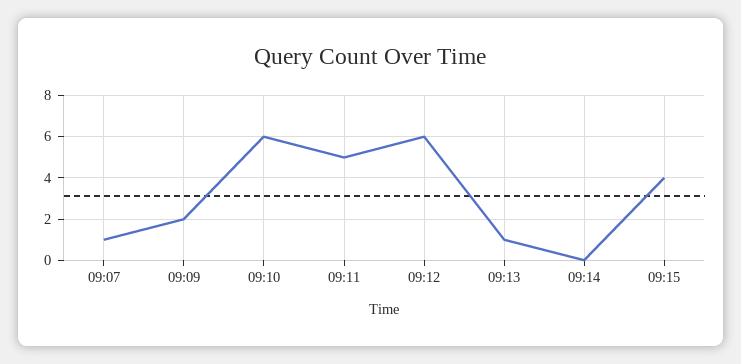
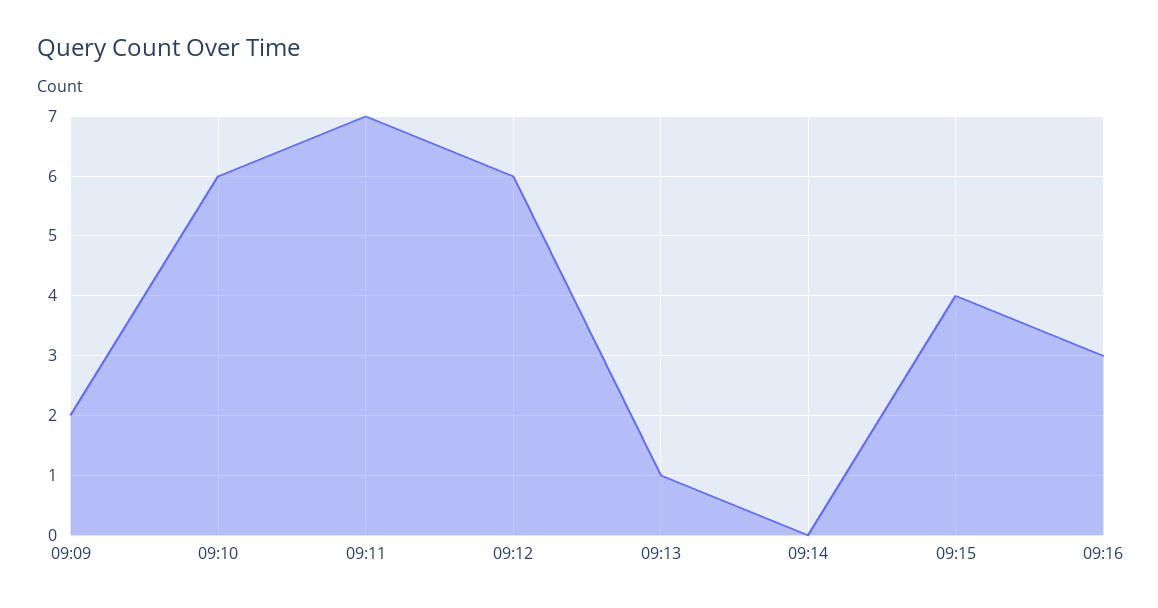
09:07: 1 -> none
09:11: 5 -> 7
09:16: none -> 3

